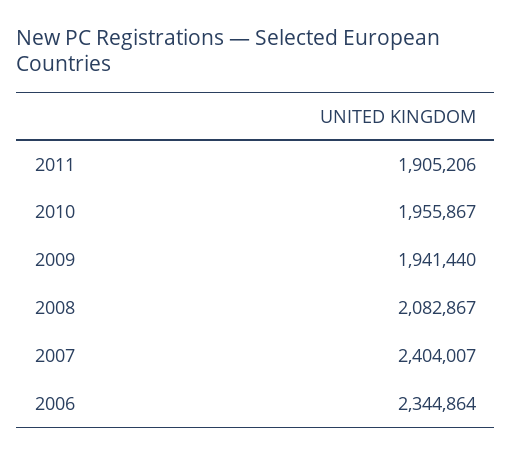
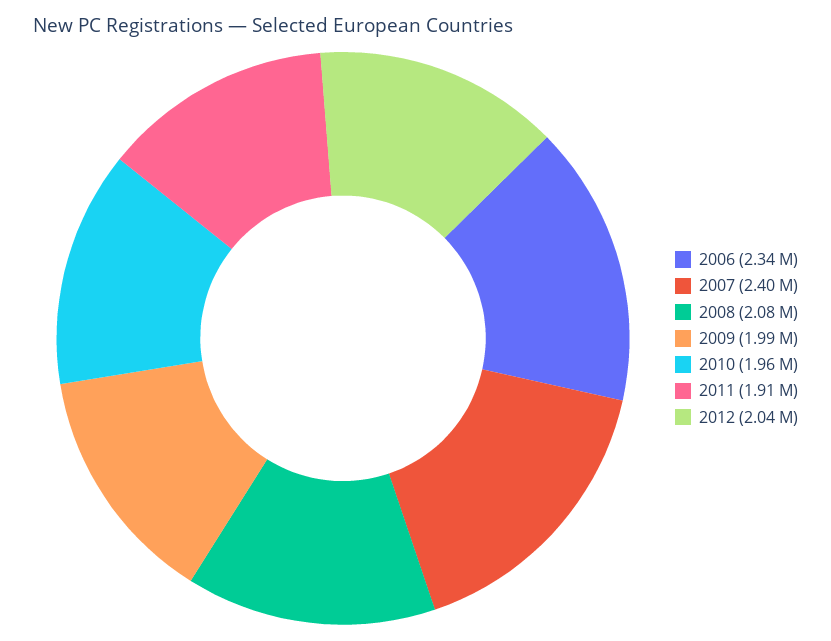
2009: 1941440 -> 1990000
2012: none -> 2040000

